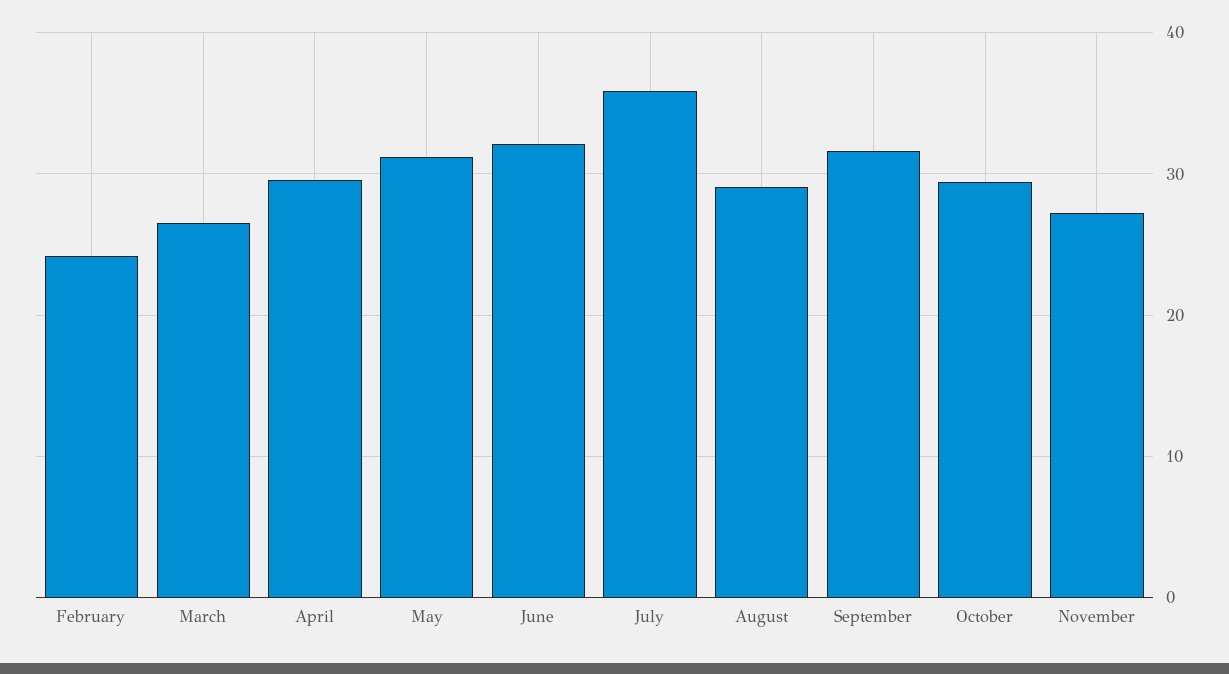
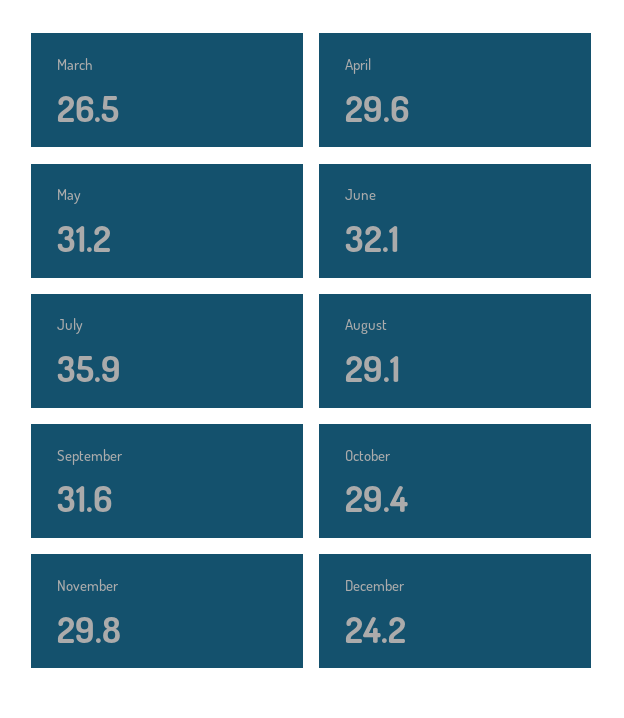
February: 24 -> none
November: 27 -> 29.8
December: none -> 24.2

